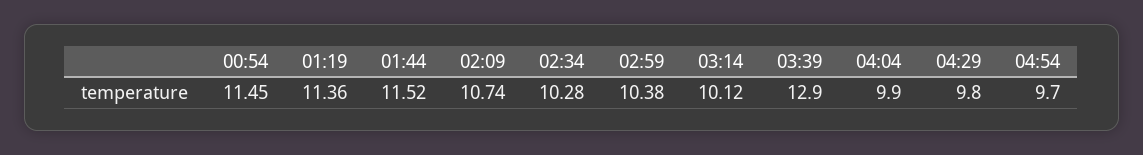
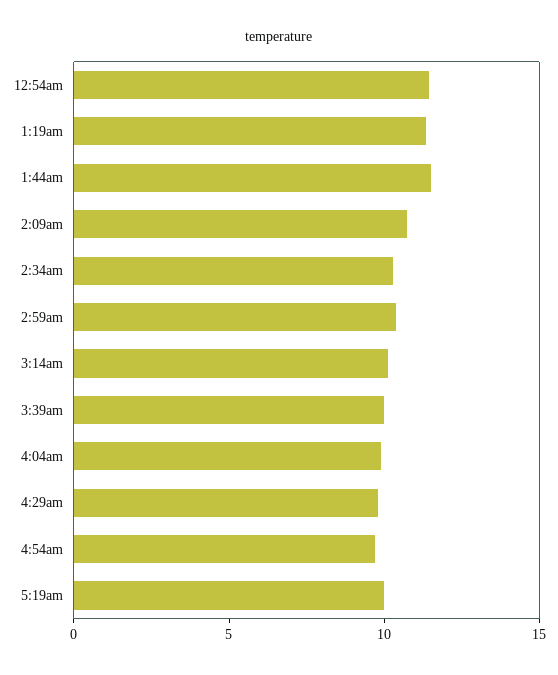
03:39: 12.9 -> 10
5:19am: none -> 10

